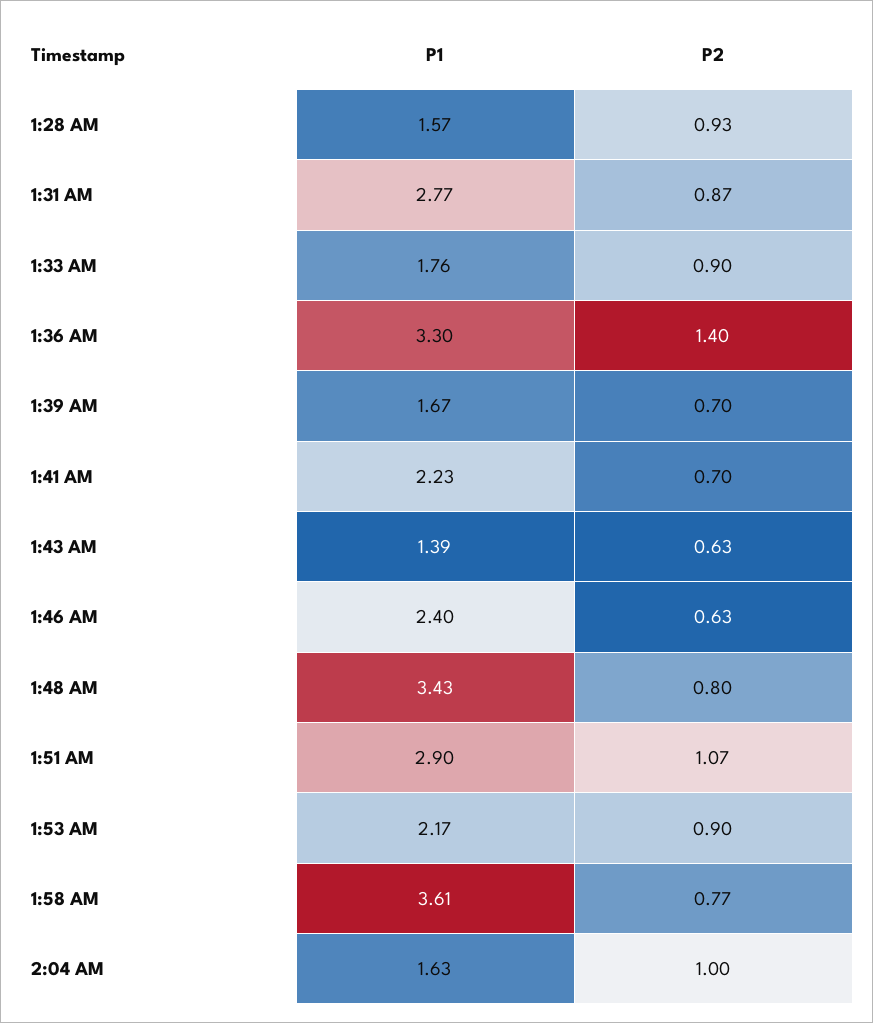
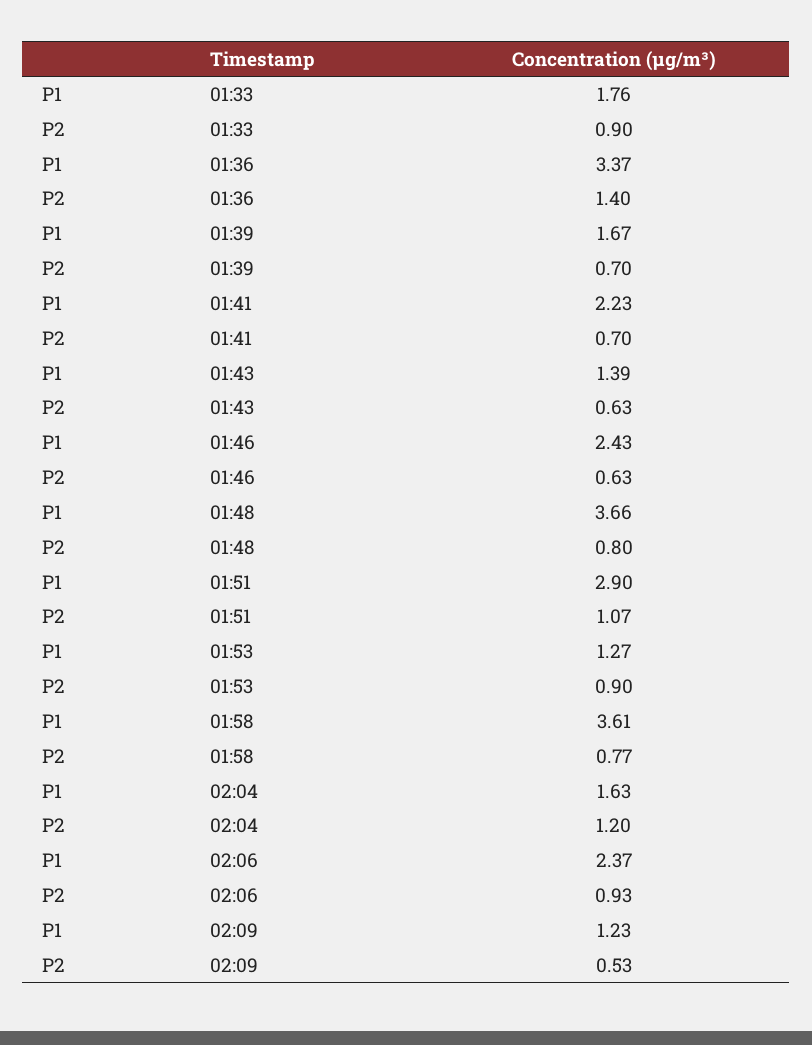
P1, 1:28 AM: 1.57 -> none
P2, 1:28 AM: 0.93 -> none
P1, 1:31 AM: 2.77 -> none
P2, 1:31 AM: 0.87 -> none
P1, 1:36 AM: 3.3 -> 3.37
P1, 1:46 AM: 2.4 -> 2.43
P1, 1:48 AM: 3.43 -> 3.66
P1, 1:53 AM: 2.17 -> 1.27
P2, 2:04 AM: 1 -> 1.2
P1, 02:06: none -> 2.37
P2, 02:06: none -> 0.93
P1, 02:09: none -> 1.23
P2, 02:09: none -> 0.53

